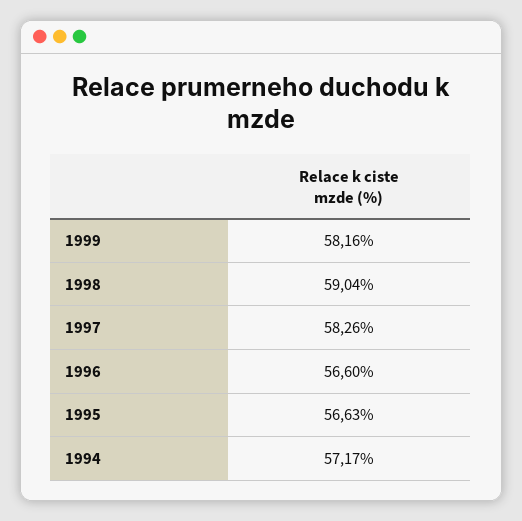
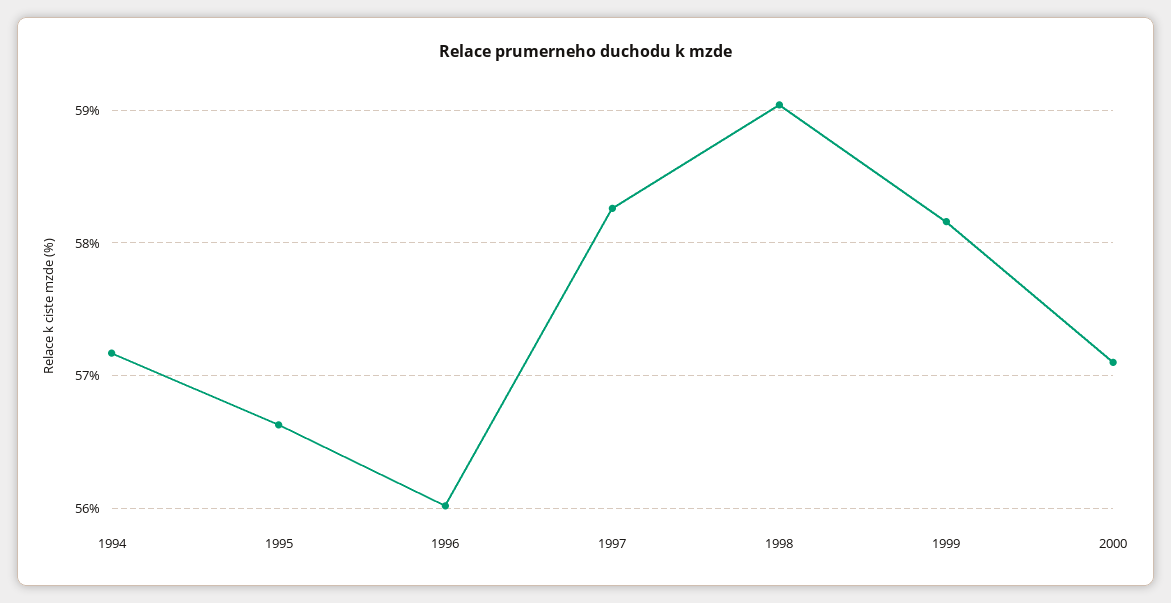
1996: 56.6 -> 56
2000: none -> 57.1

